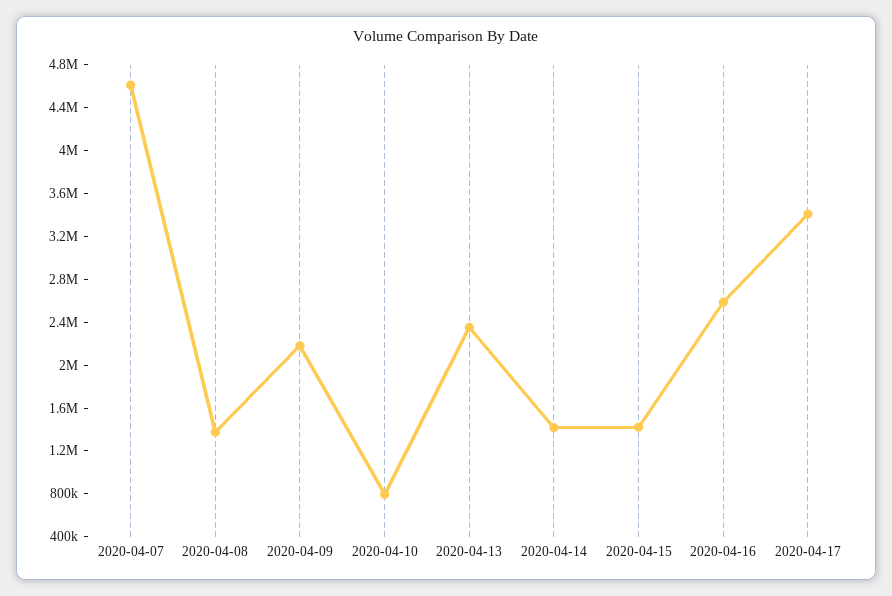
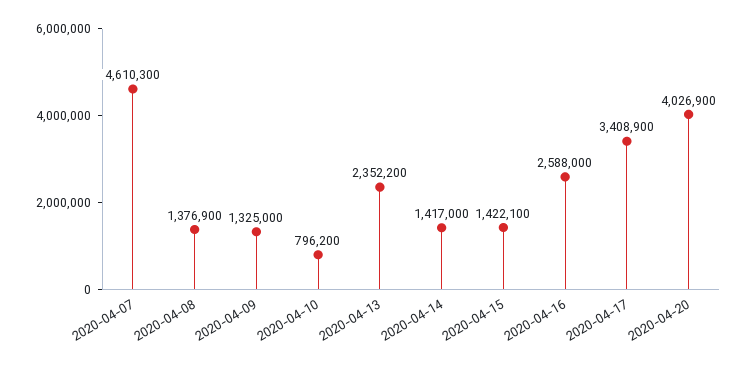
2020-04-09: 2200000 -> 1325000
2020-04-20: none -> 4026900

